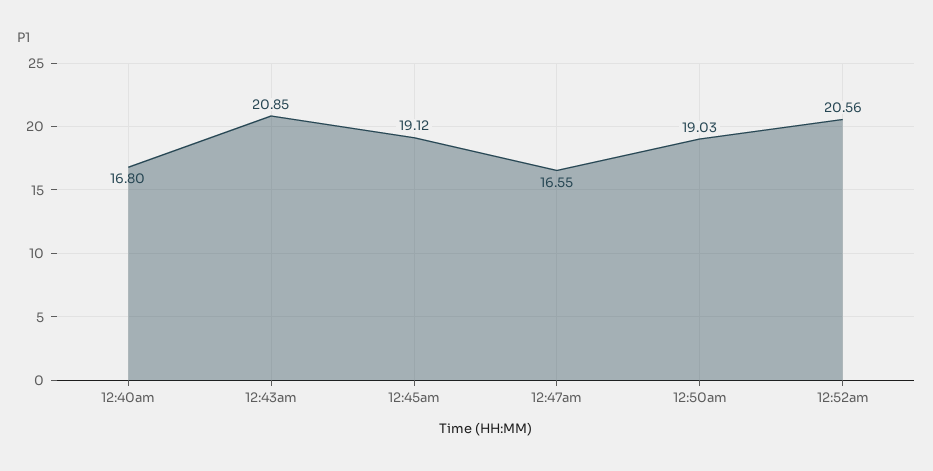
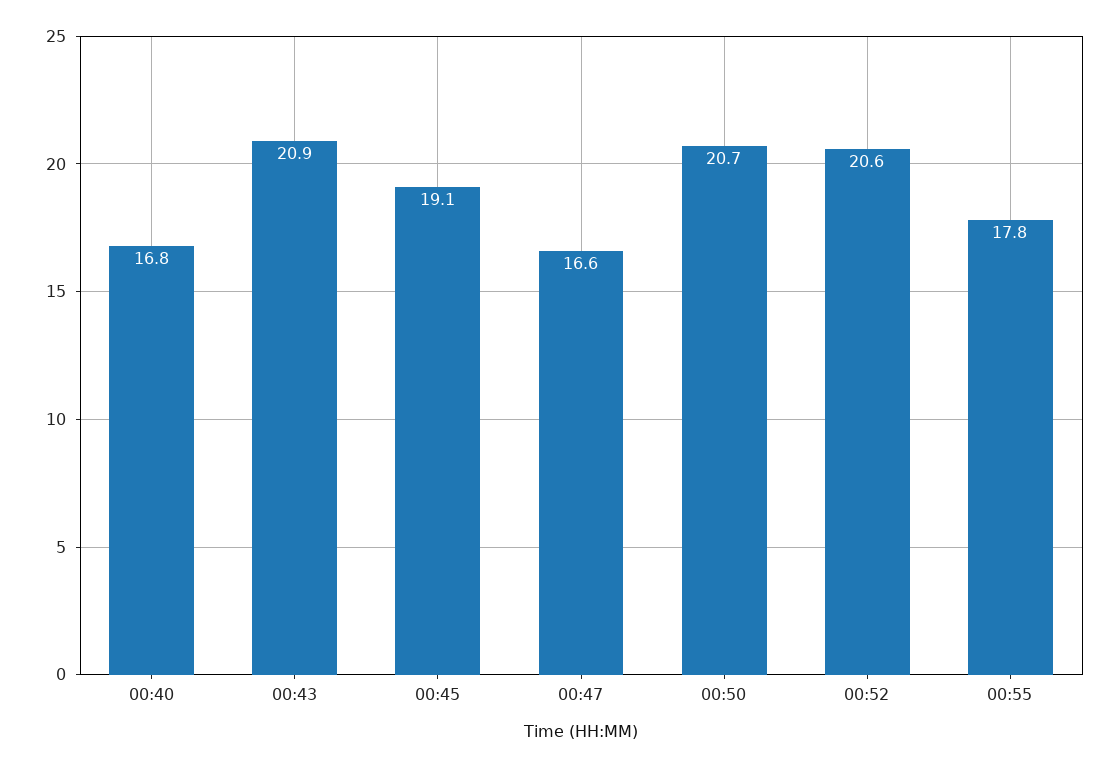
12:50am: 19.03 -> 20.7
00:55: none -> 17.8

